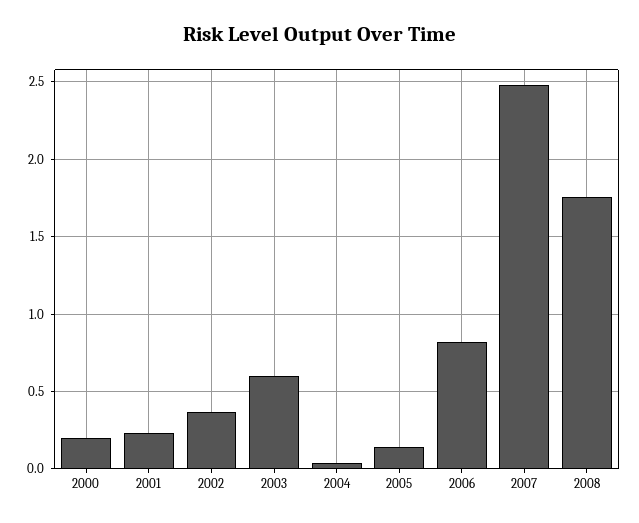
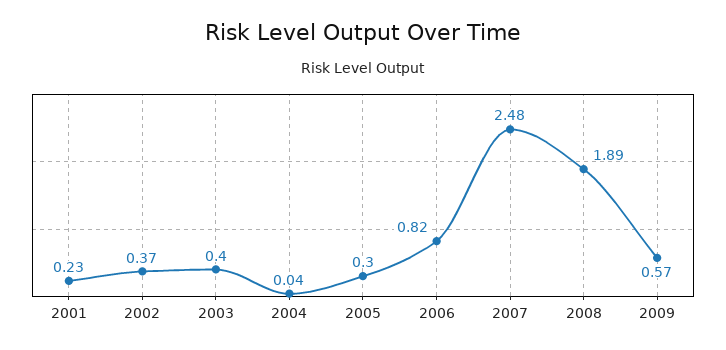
2000: 0.2 -> none
2003: 0.6 -> 0.4
2005: 0.15 -> 0.3
2008: 1.75 -> 1.89
2009: none -> 0.57

